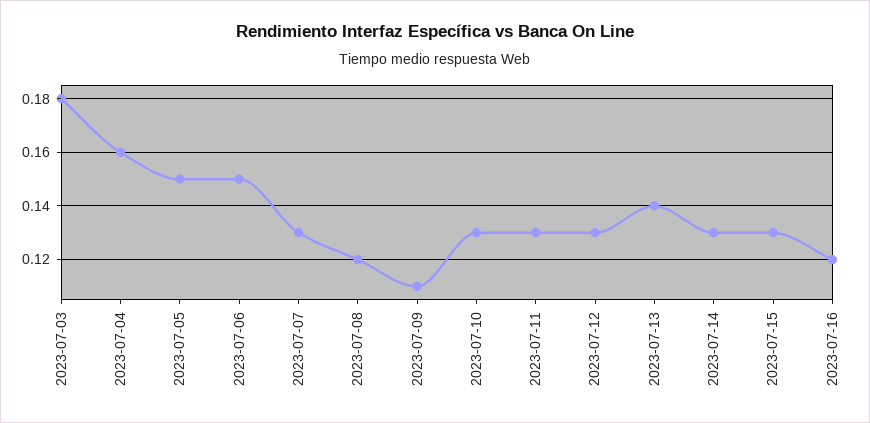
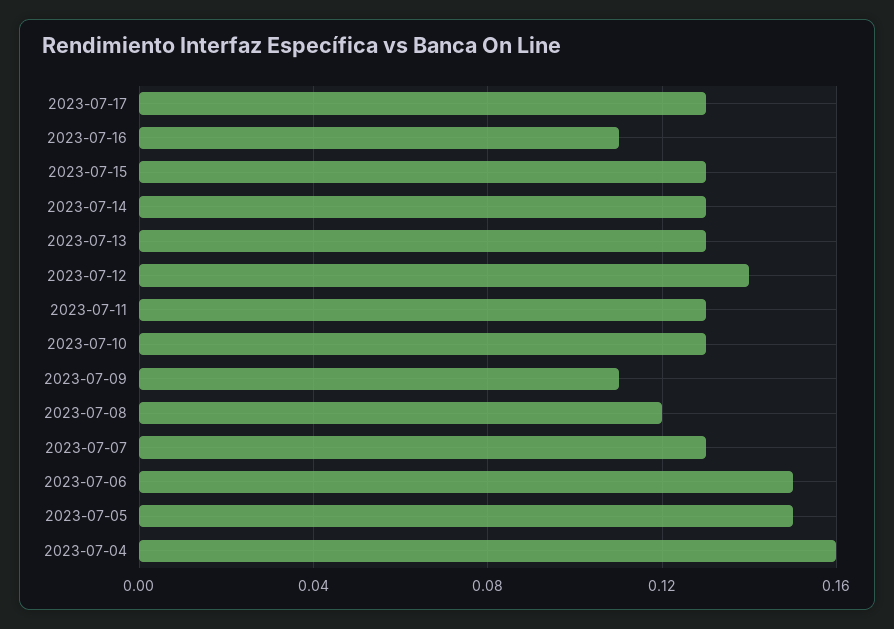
2023-07-03: 0.18 -> none
2023-07-12: 0.13 -> 0.14
2023-07-13: 0.14 -> 0.13
2023-07-16: 0.12 -> 0.11
2023-07-17: none -> 0.13

